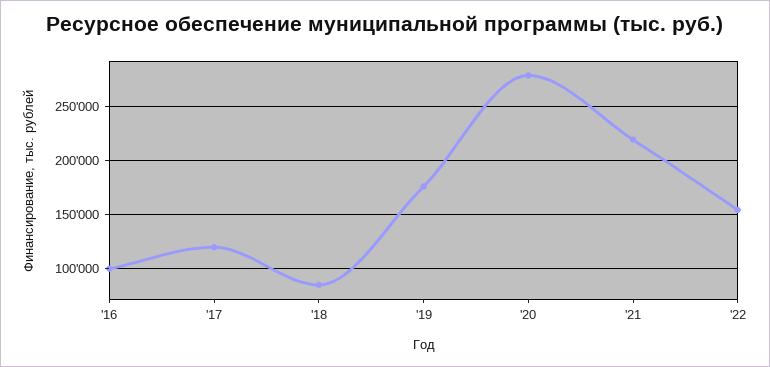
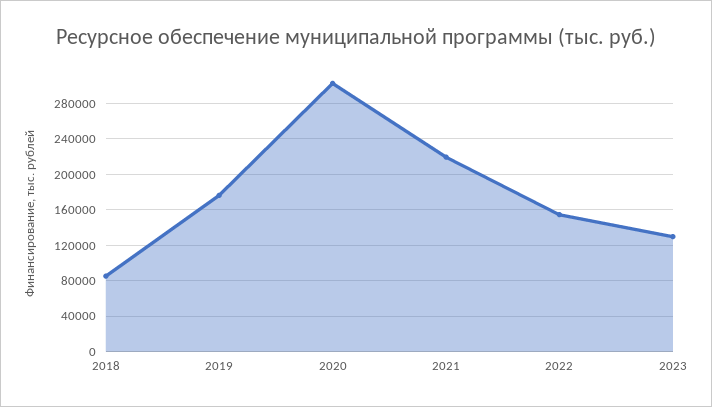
'16: 100000 -> none
'17: 120000 -> none
'20: 280000 -> 300000
2023: none -> 130000

